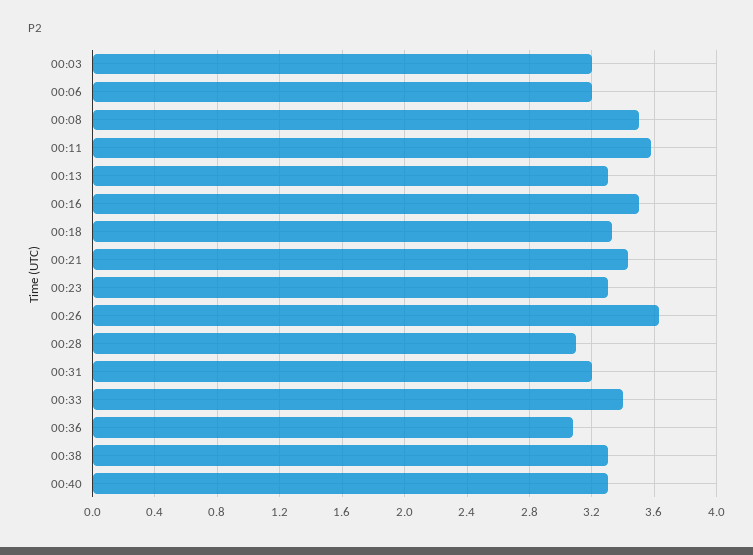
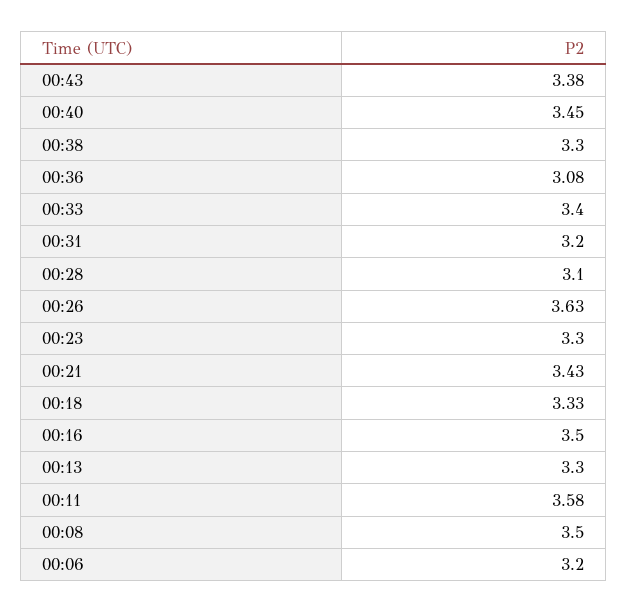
00:03: 3.2 -> none
00:40: 3.3 -> 3.45
00:43: none -> 3.38

